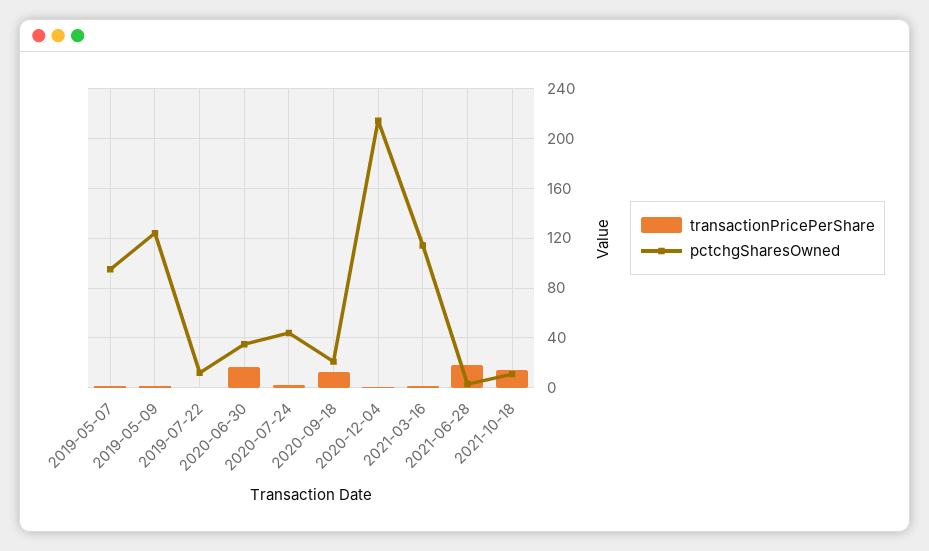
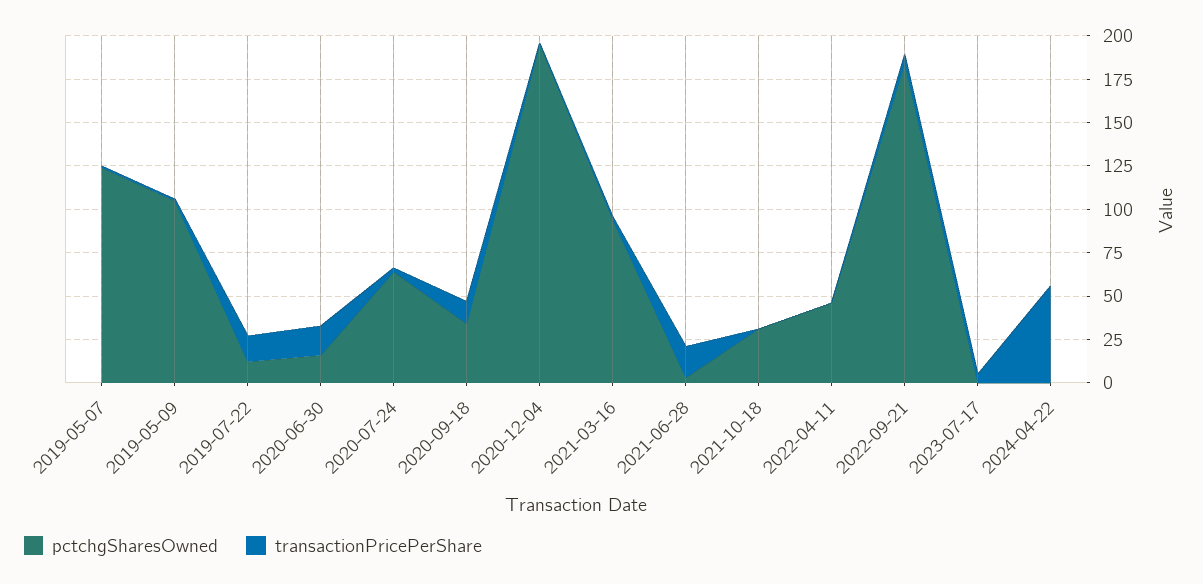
pctchgSharesOwned, 2019-05-07: 95 -> 125
pctchgSharesOwned, 2019-05-09: 125 -> 105
transactionPricePerShare, 2019-07-22: 0 -> 15
pctchgSharesOwned, 2020-06-30: 35 -> 15
pctchgSharesOwned, 2020-07-24: 45 -> 65
pctchgSharesOwned, 2020-09-18: 20 -> 35
pctchgSharesOwned, 2020-12-04: 215 -> 195
pctchgSharesOwned, 2021-03-16: 115 -> 95
transactionPricePerShare, 2021-10-18: 15 -> 0
pctchgSharesOwned, 2021-10-18: 10 -> 30
pctchgSharesOwned, 2022-04-11: none -> 45
transactionPricePerShare, 2022-04-11: none -> 0
pctchgSharesOwned, 2022-09-21: none -> 185
transactionPricePerShare, 2022-09-21: none -> 5
pctchgSharesOwned, 2023-07-17: none -> 0
transactionPricePerShare, 2023-07-17: none -> 5
pctchgSharesOwned, 2024-04-22: none -> 0
transactionPricePerShare, 2024-04-22: none -> 55

